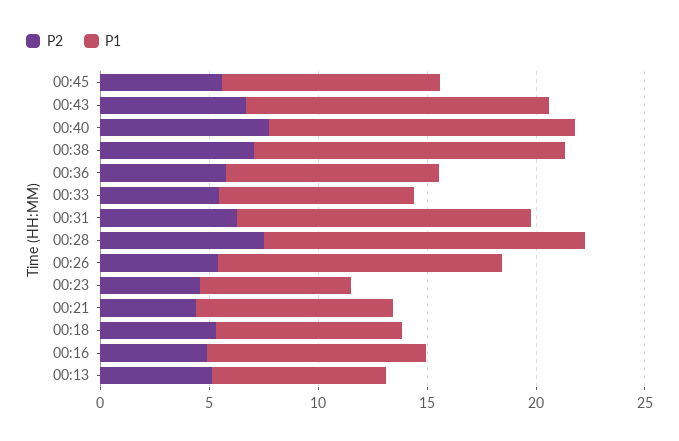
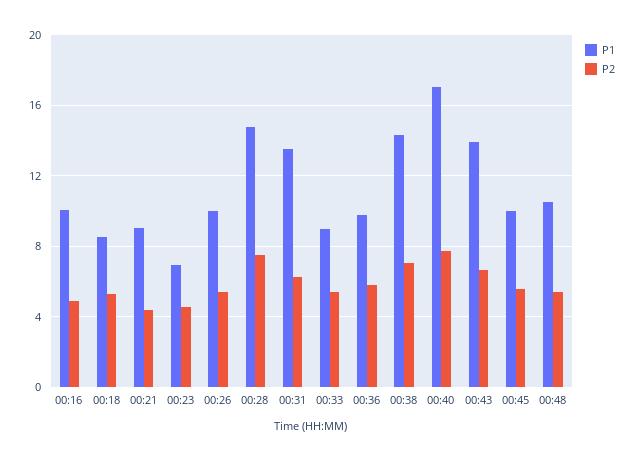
P1, 00:40: 14 -> 17
P1, 00:26: 13 -> 10
P2, 00:13: 5 -> none
P1, 00:13: 8 -> none
P1, 00:48: none -> 10.5
P2, 00:48: none -> 5.5

